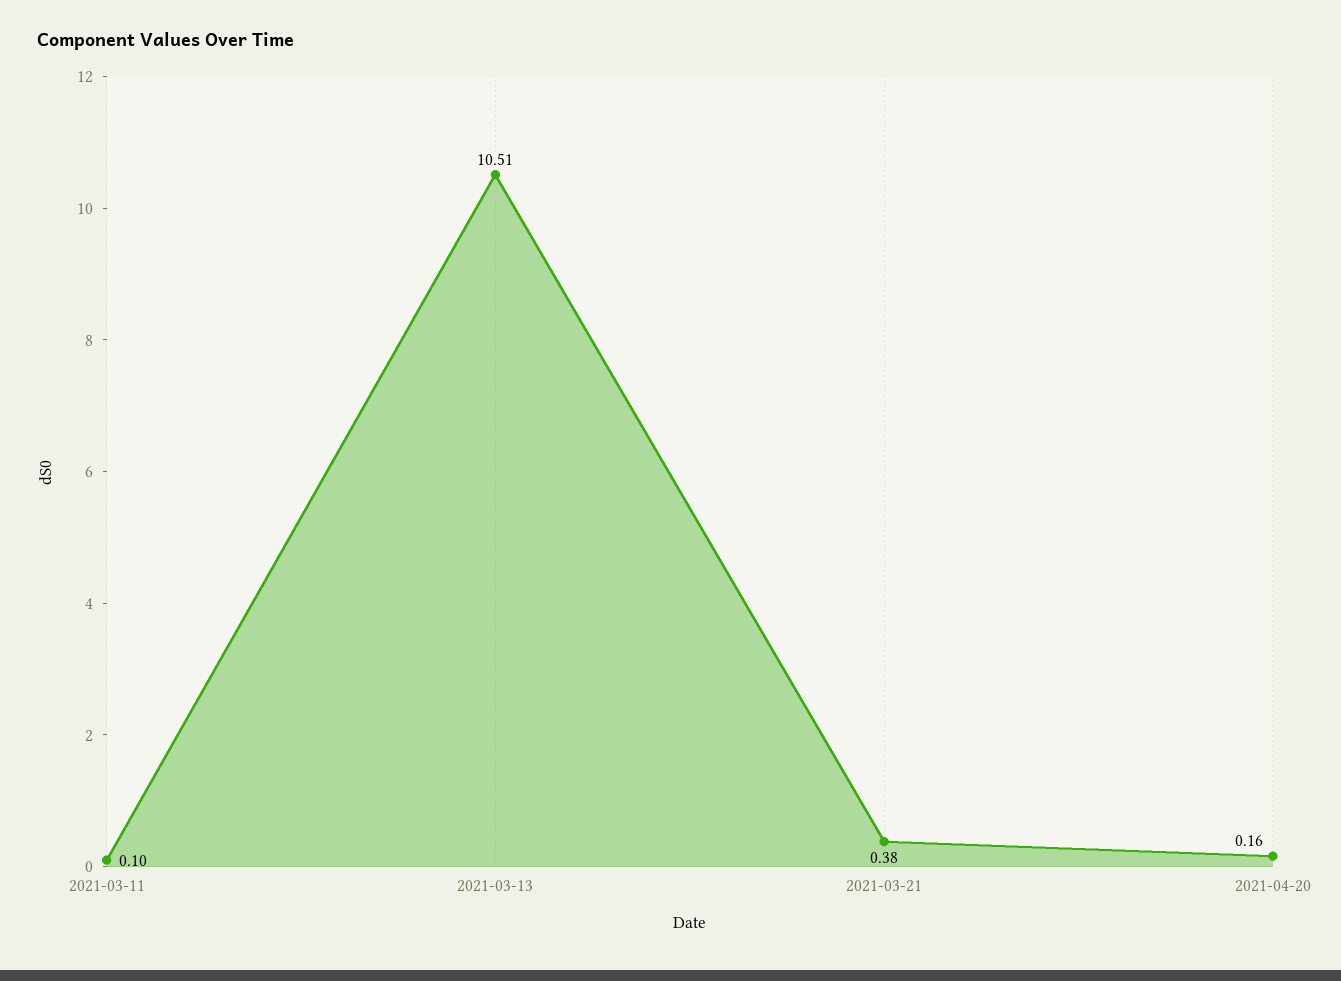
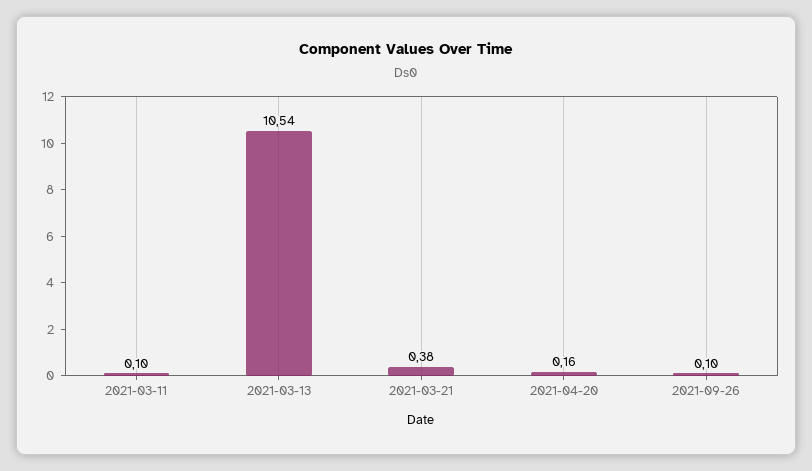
2021-03-13: 10.51 -> 10.54
2021-09-26: none -> 0.1

